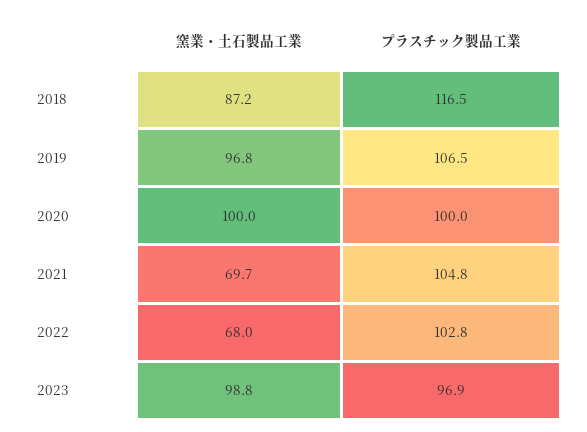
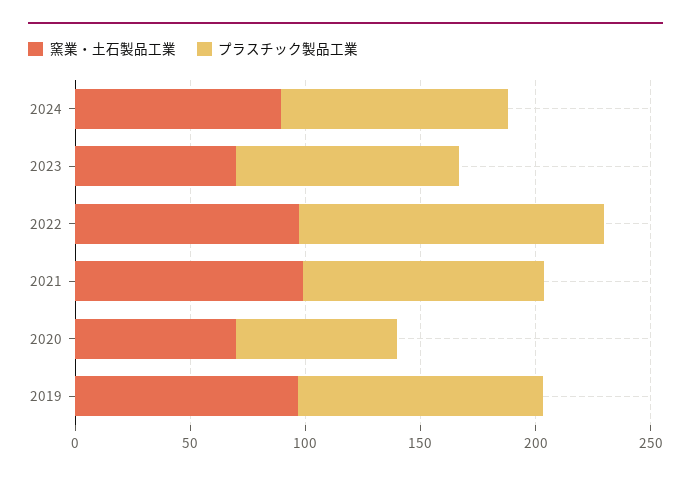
窯業・土石製品工業, 2018: 87.2 -> none
プラスチック製品工業, 2018: 116.5 -> none
窯業・土石製品工業, 2020: 100 -> 70
プラスチック製品工業, 2020: 100 -> 70
窯業・土石製品工業, 2021: 69.7 -> 100
窯業・土石製品工業, 2022: 68 -> 100
プラスチック製品工業, 2022: 102.8 -> 130
窯業・土石製品工業, 2023: 98.8 -> 70
窯業・土石製品工業, 2024: none -> 90
プラスチック製品工業, 2024: none -> 100

